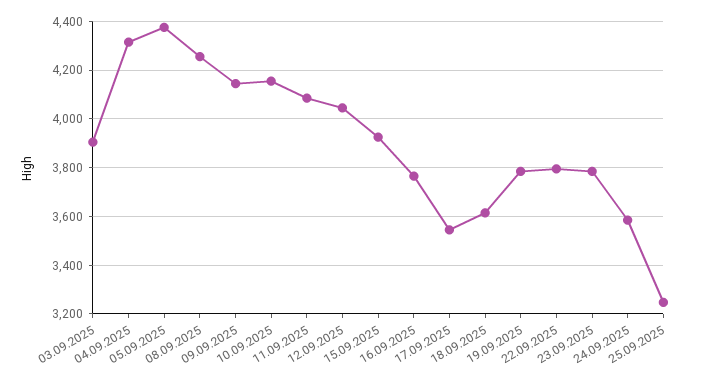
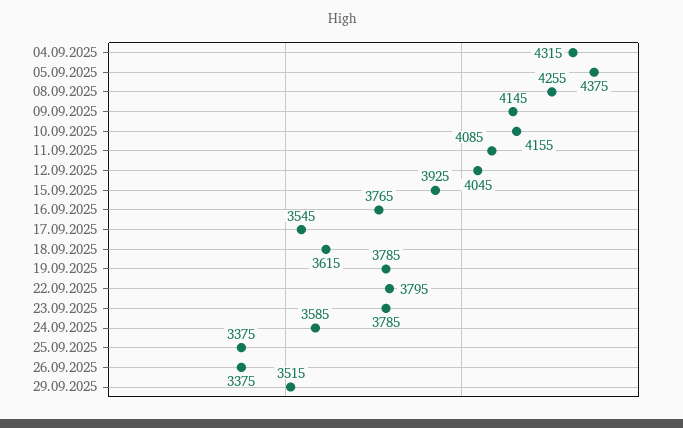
03.09.2025: 3900 -> none
25.09.2025: 3250 -> 3375
26.09.2025: none -> 3375
29.09.2025: none -> 3515

